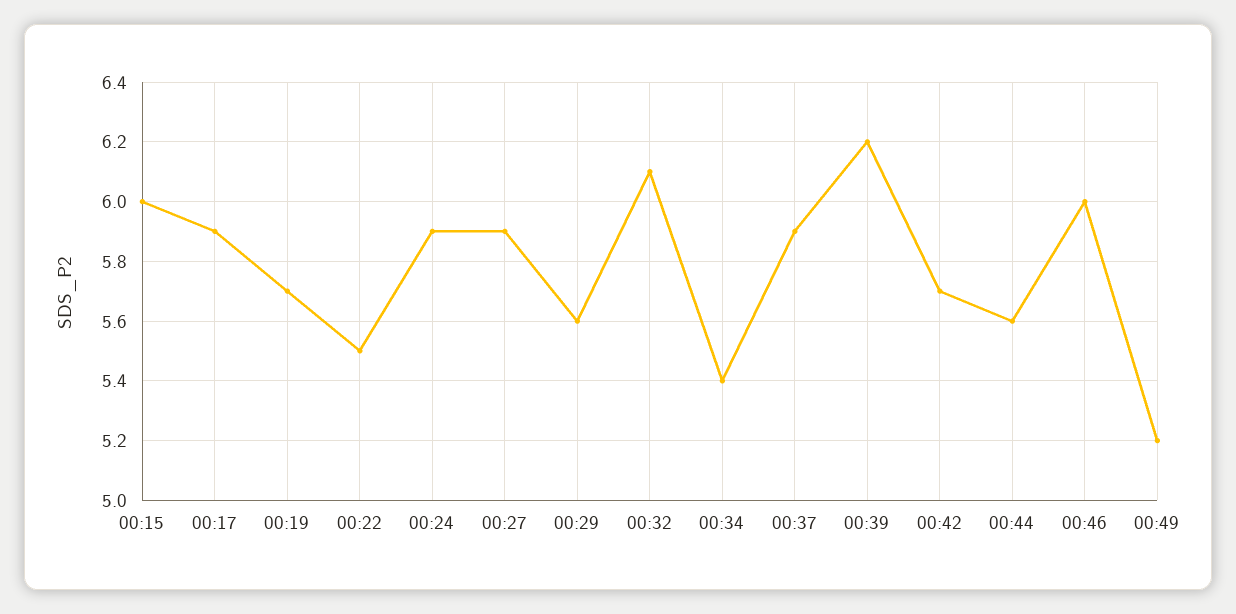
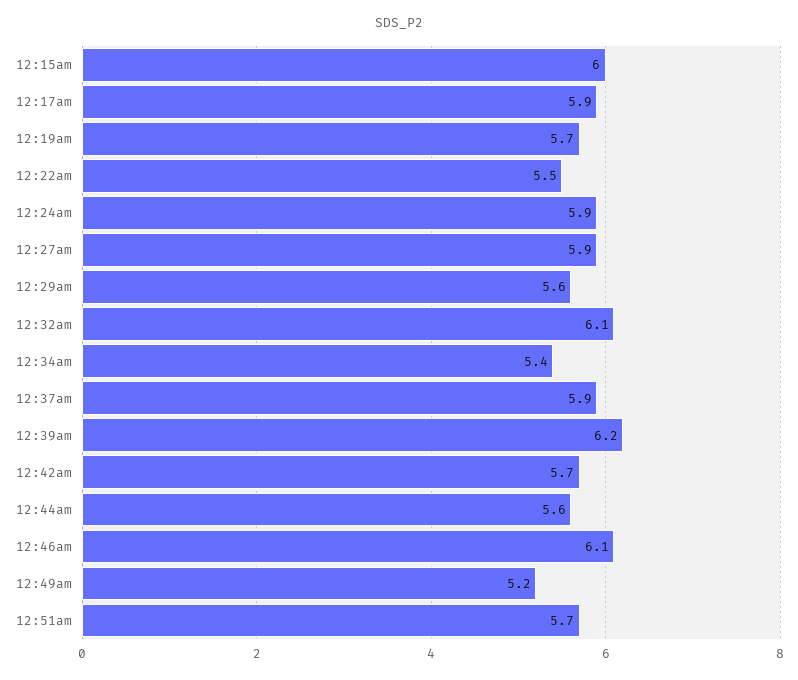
00:46: 6 -> 6.1
12:51am: none -> 5.7

